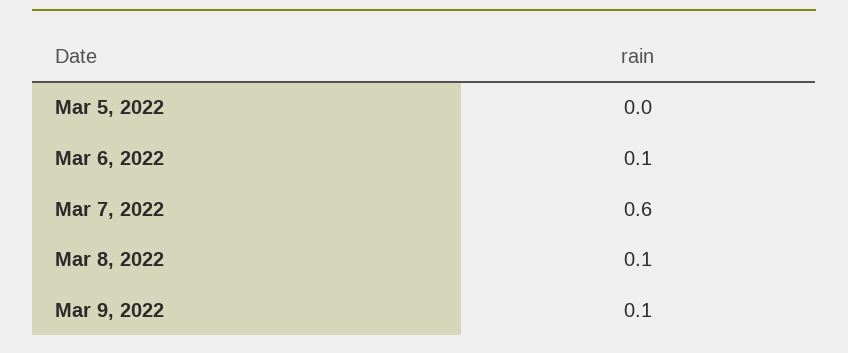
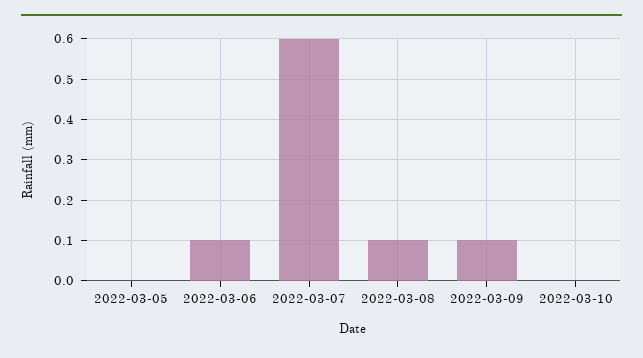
2022-03-10: none -> 0

